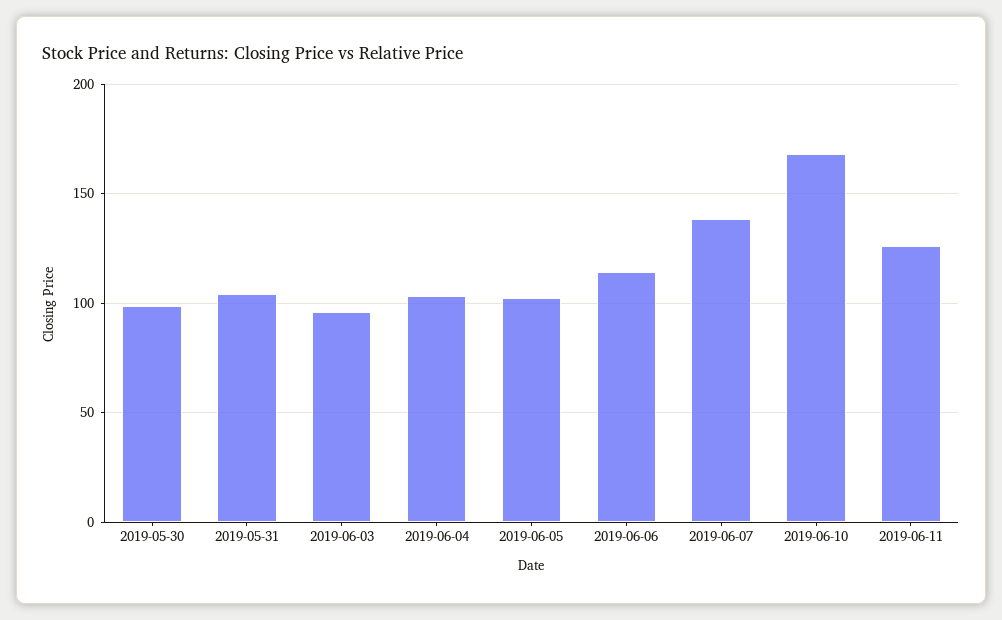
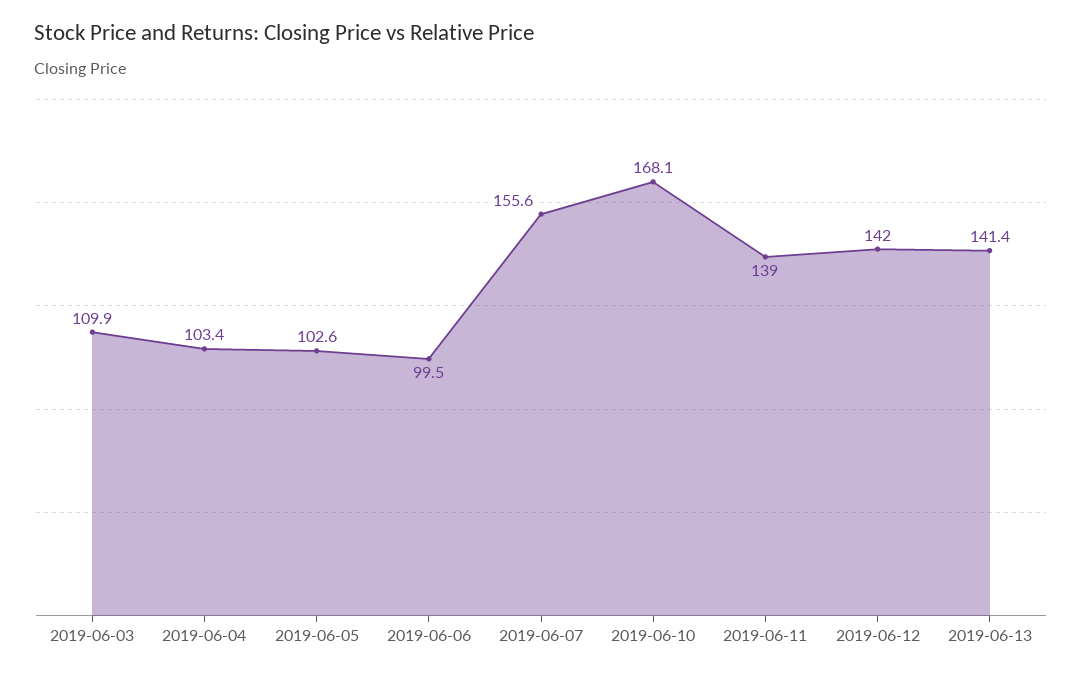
2019-05-30: 100 -> none
2019-05-31: 105 -> none
2019-06-03: 95 -> 109.9
2019-06-06: 115 -> 99.5
2019-06-07: 140 -> 155.6
2019-06-11: 125 -> 139
2019-06-12: none -> 142
2019-06-13: none -> 141.4

